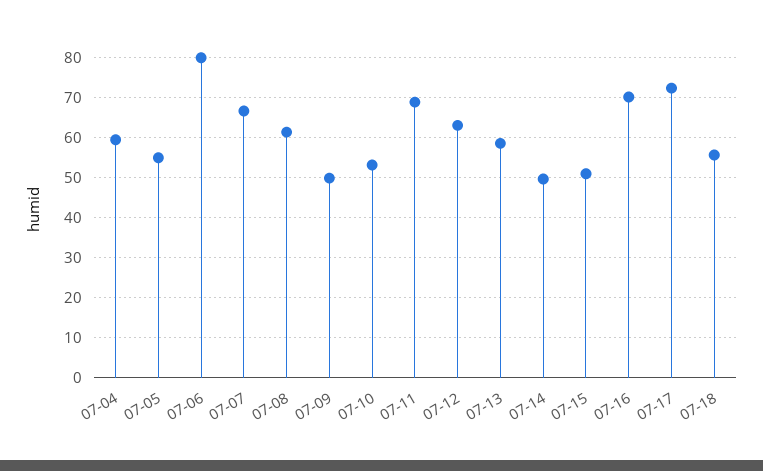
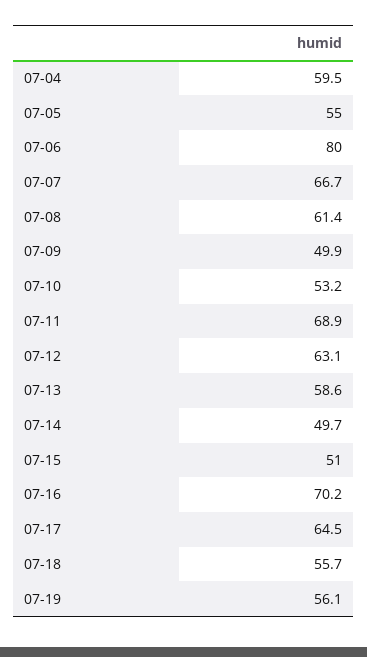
07-17: 72 -> 64.5
07-19: none -> 56.1

